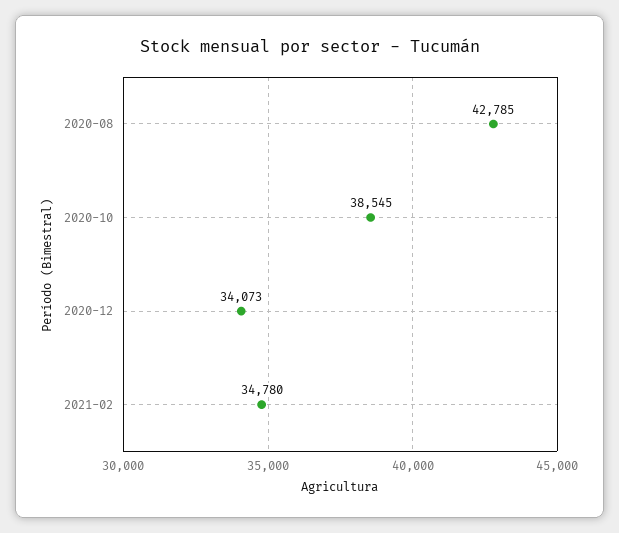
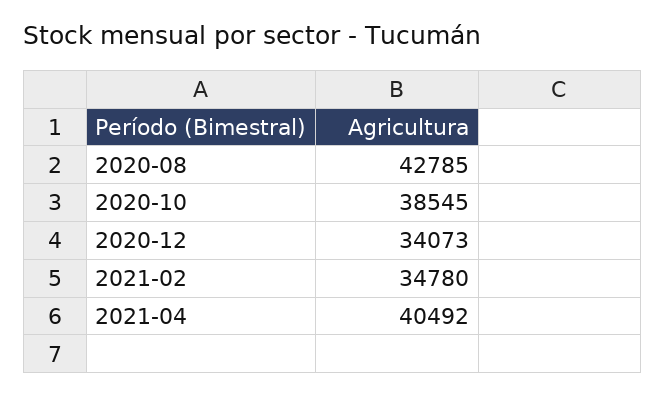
2021-04: none -> 40492

